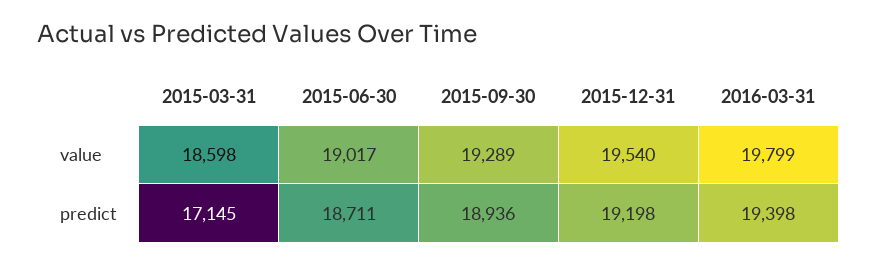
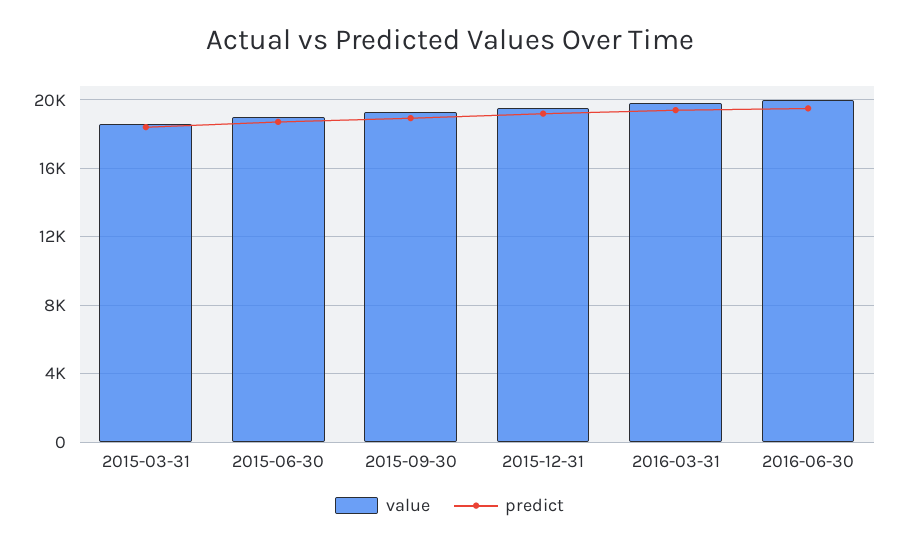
predict, 2015-03-31: 17145 -> 18500
value, 2016-06-30: none -> 20000
predict, 2016-06-30: none -> 19500

